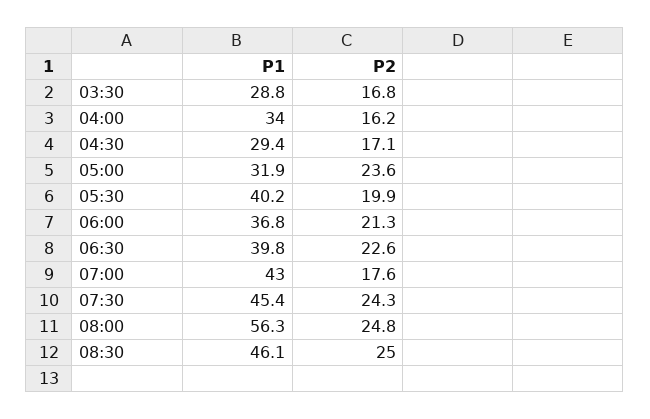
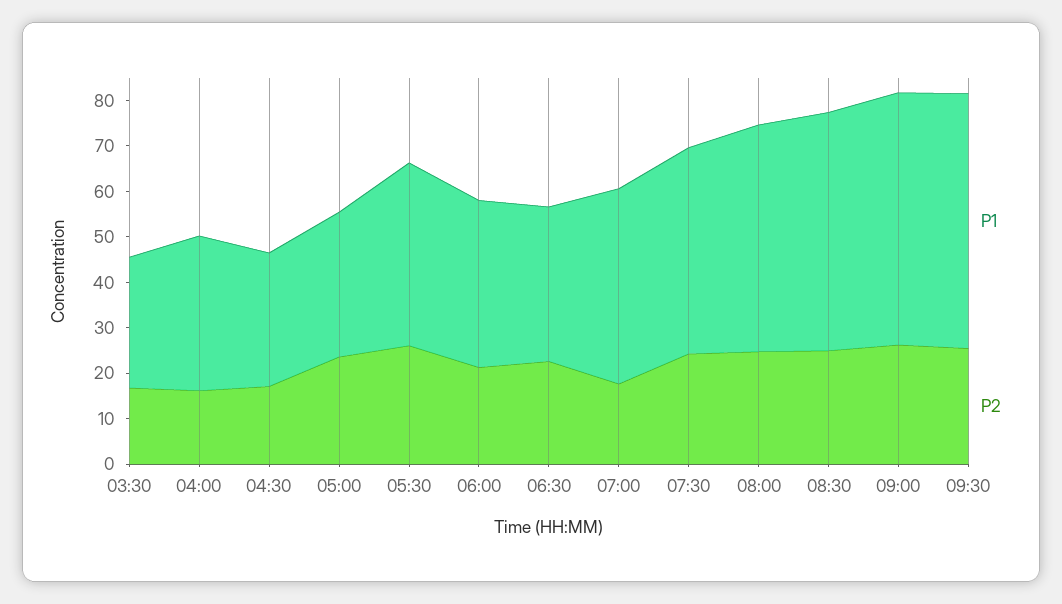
P2, 05:30: 19.9 -> 26
P1, 06:30: 39.8 -> 34
P1, 08:00: 56.3 -> 50
P1, 08:30: 46.1 -> 52
P1, 09:00: none -> 56
P2, 09:00: none -> 26
P1, 09:30: none -> 56
P2, 09:30: none -> 26

